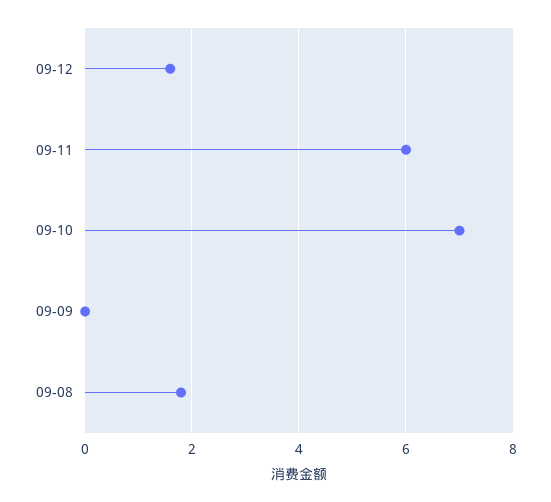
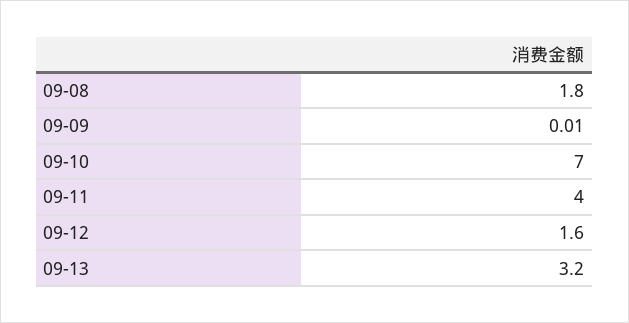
09-11: 6 -> 4
09-13: none -> 3.2

